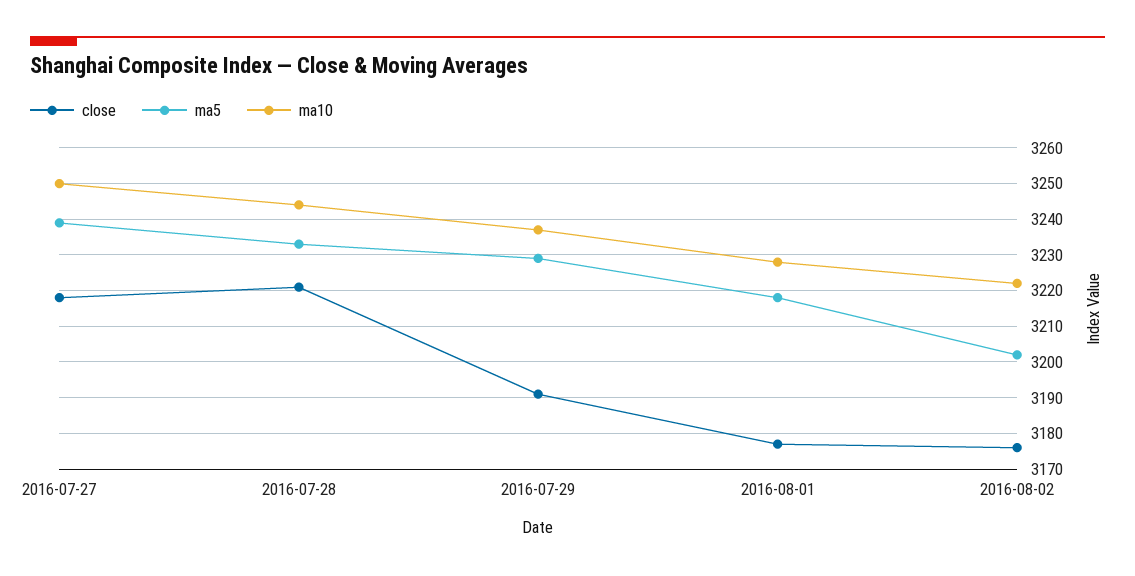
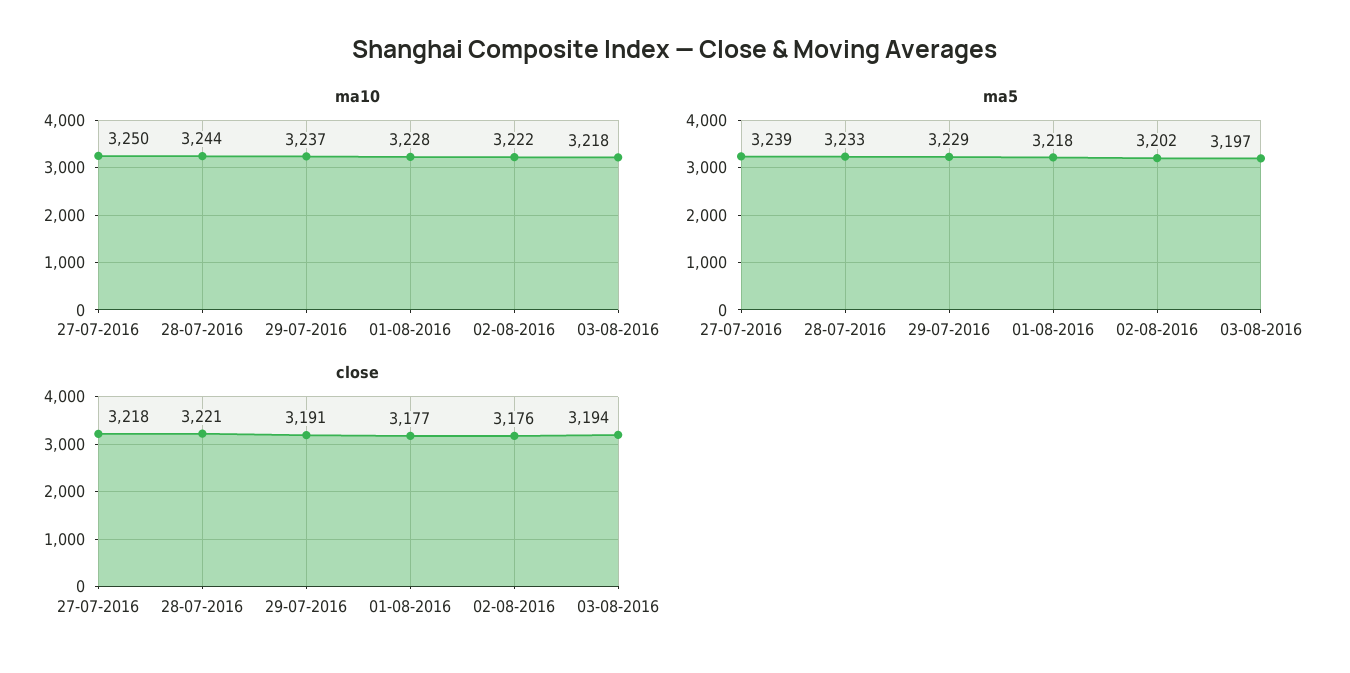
ma10, 03-08-2016: none -> 3218
ma5, 03-08-2016: none -> 3197
close, 03-08-2016: none -> 3194

